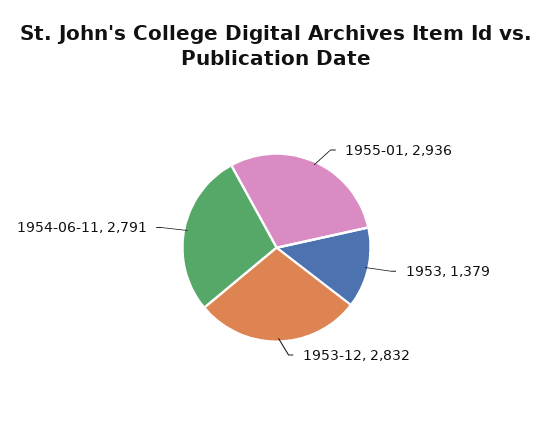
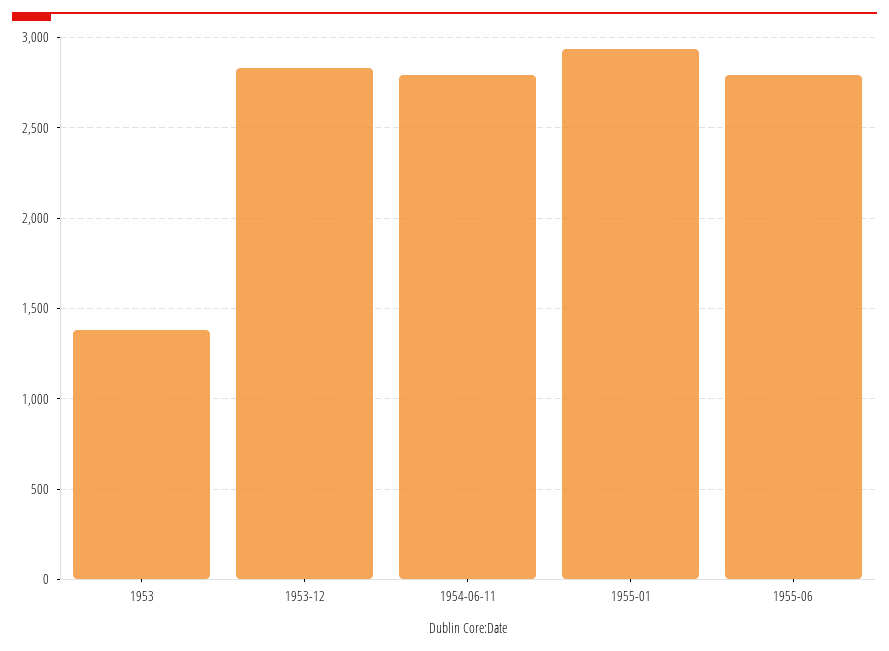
1955-06: none -> 2800

